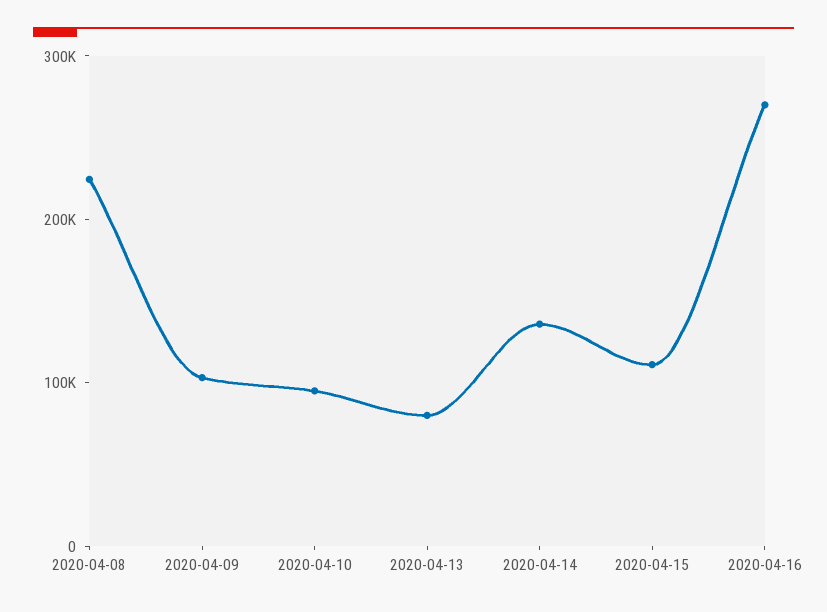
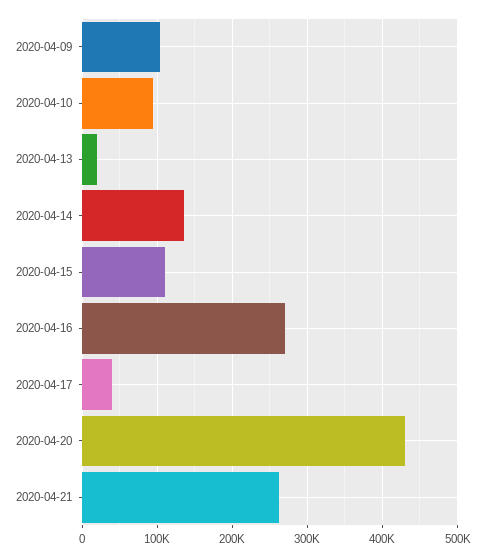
2020-04-08: 220000 -> none
2020-04-13: 80000 -> 20000
2020-04-17: none -> 40000
2020-04-20: none -> 430000
2020-04-21: none -> 260000

